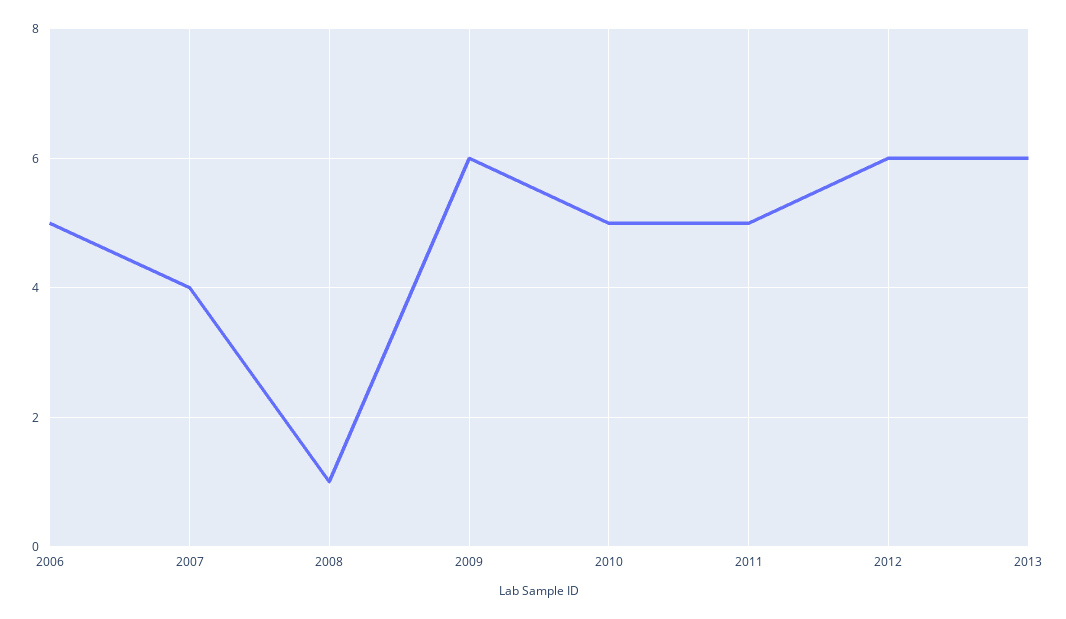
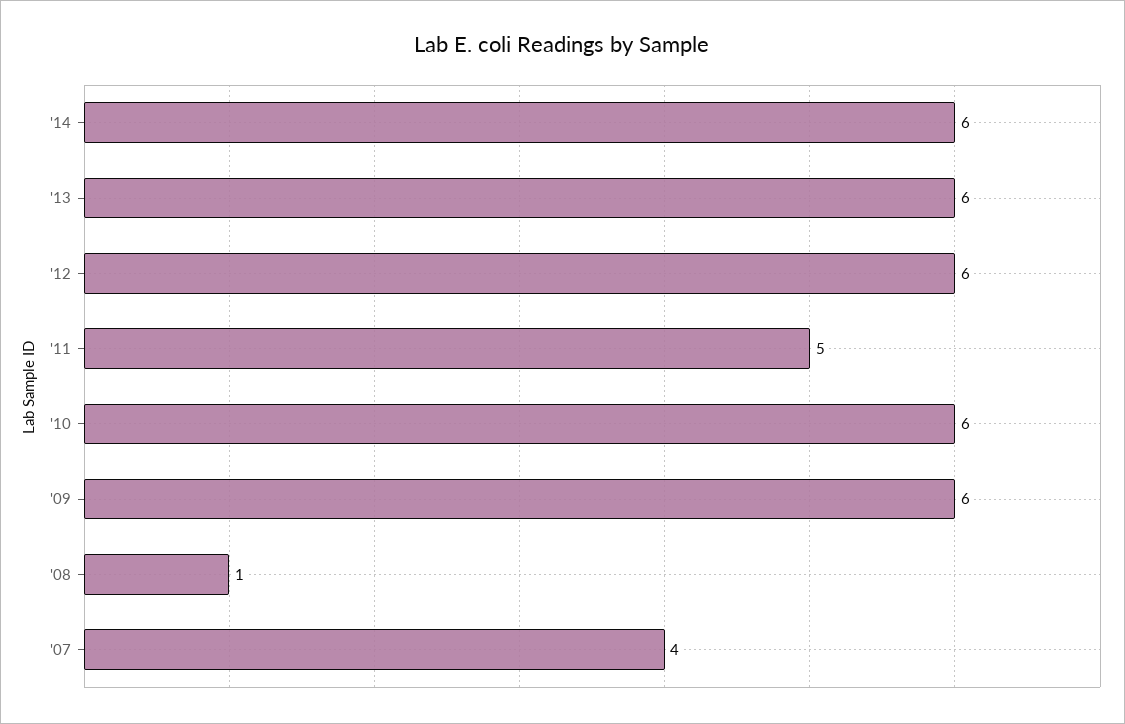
2006: 5 -> none
2010: 5 -> 6
'14: none -> 6

